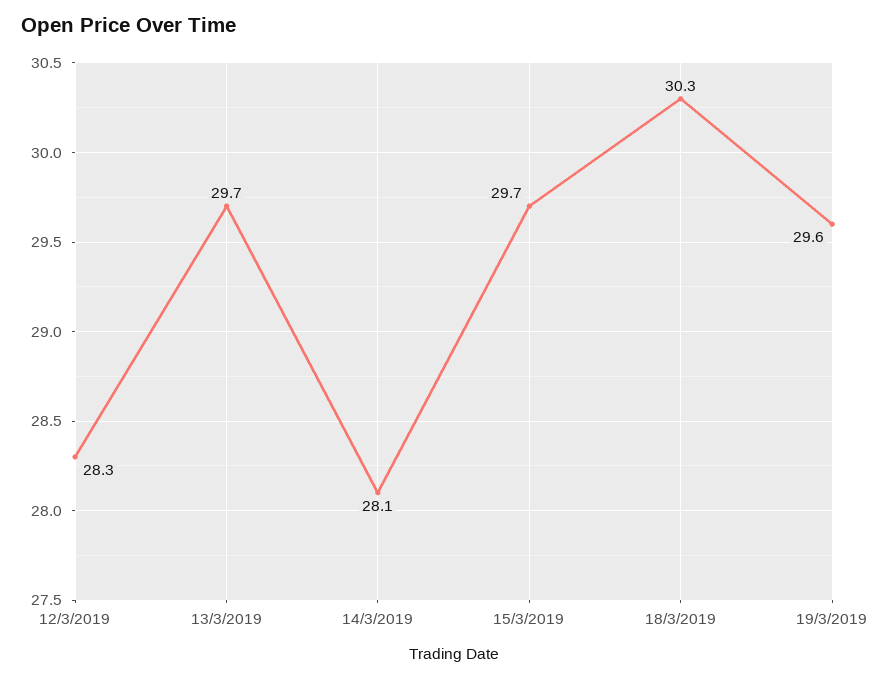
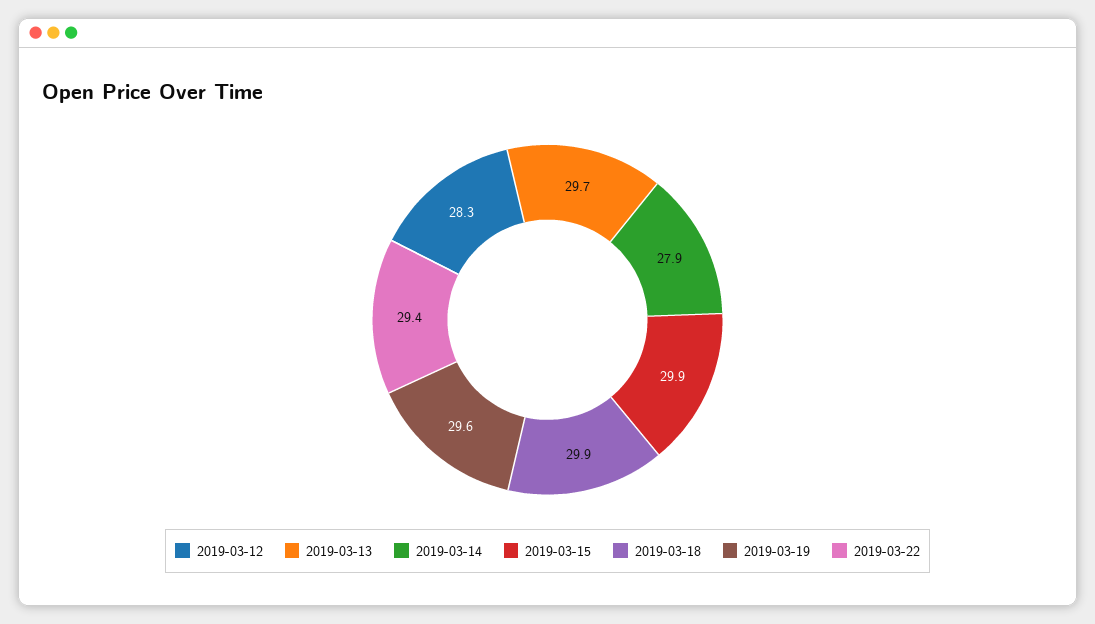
14/3/2019: 28.1 -> 27.9
15/3/2019: 29.7 -> 29.9
18/3/2019: 30.3 -> 29.9
2019-03-22: none -> 29.4

